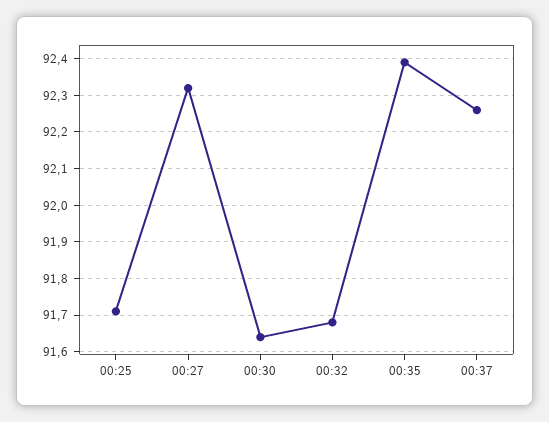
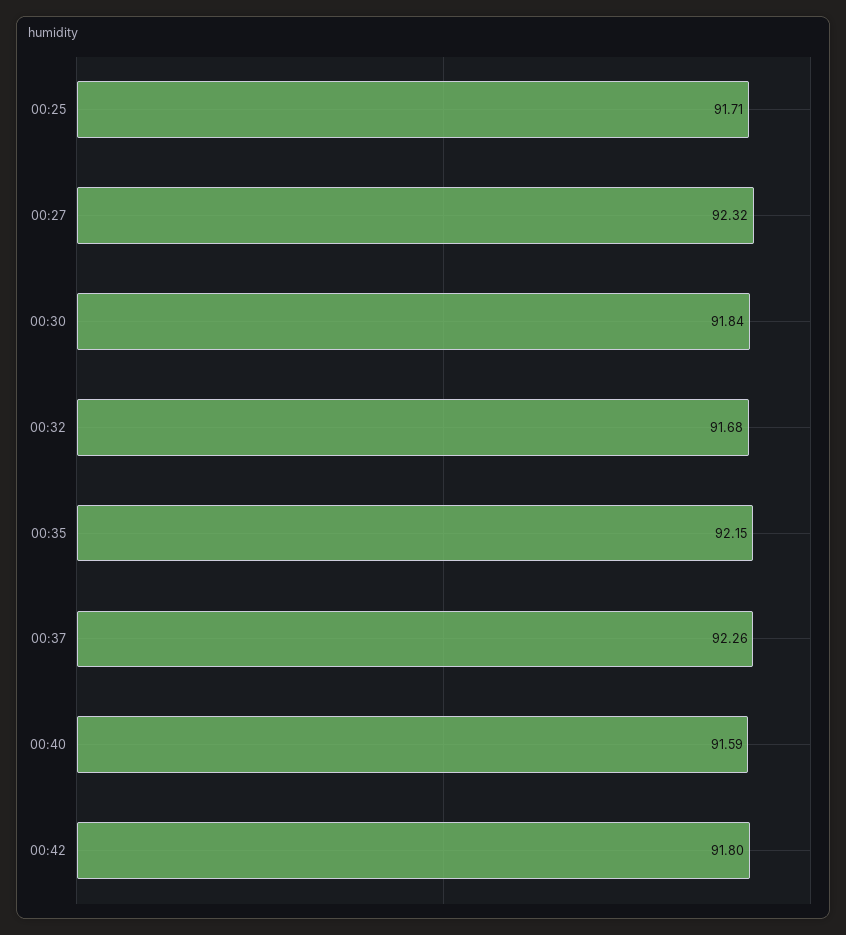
00:30: 91.65 -> 91.84
00:35: 92.4 -> 92.15
00:40: none -> 91.59
00:42: none -> 91.8

